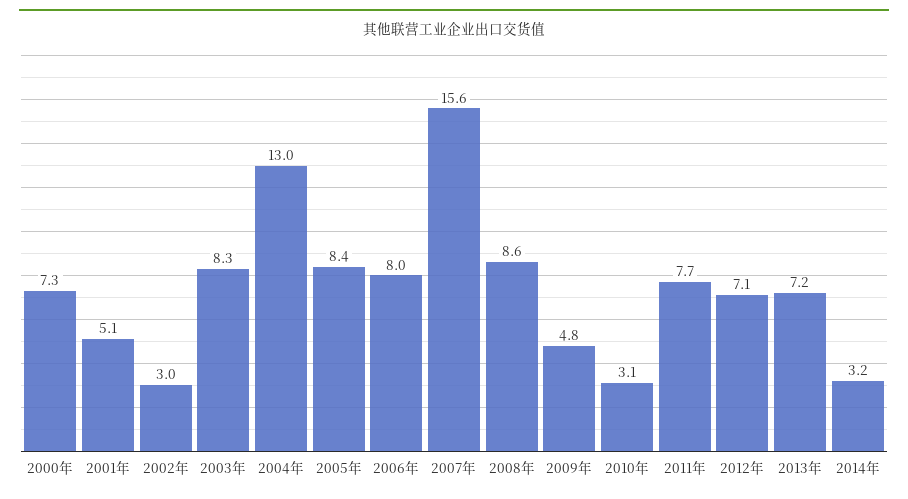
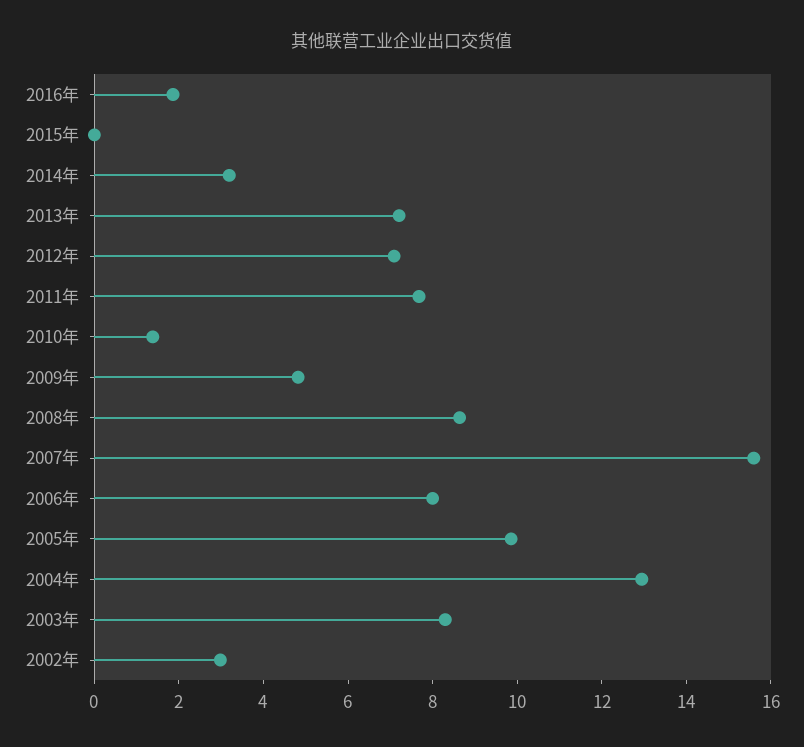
2000年: 7.3 -> none
2001年: 5.1 -> none
2005年: 8.4 -> 10
2010年: 3.1 -> 1.5
2016年: none -> 2
2015年: none -> 0

